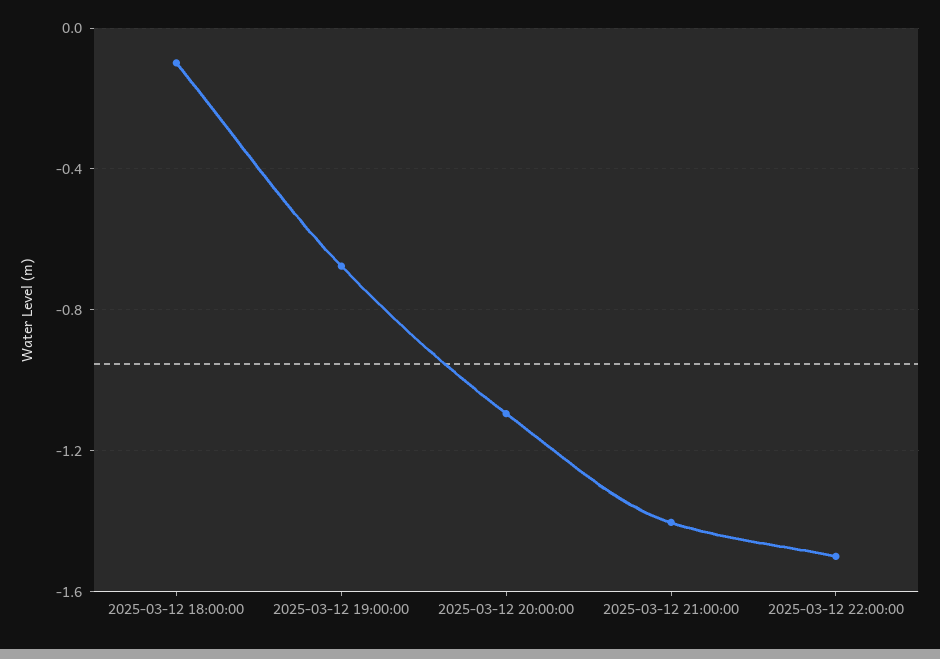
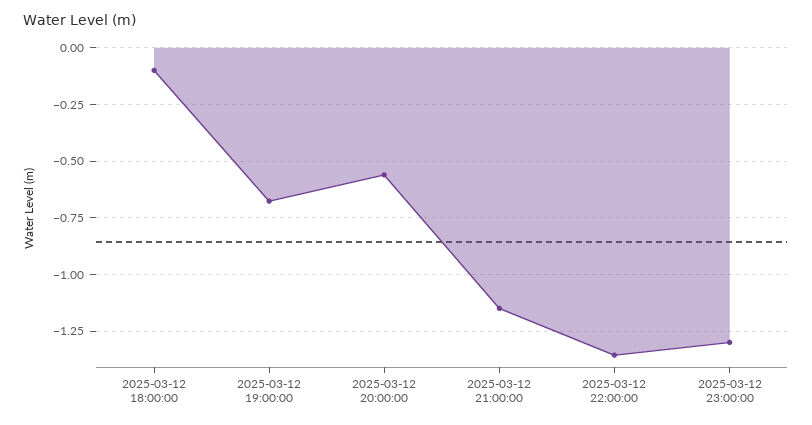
2025-03-12 20:00:00: -1.1 -> -0.55
2025-03-12 21:00:00: -1.4 -> -1.15
2025-03-12 22:00:00: -1.5 -> -1.35
2025-03-12 23:00:00: none -> -1.3

